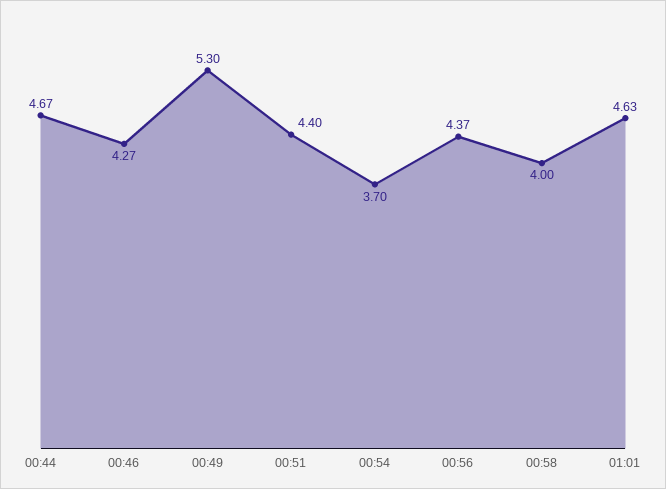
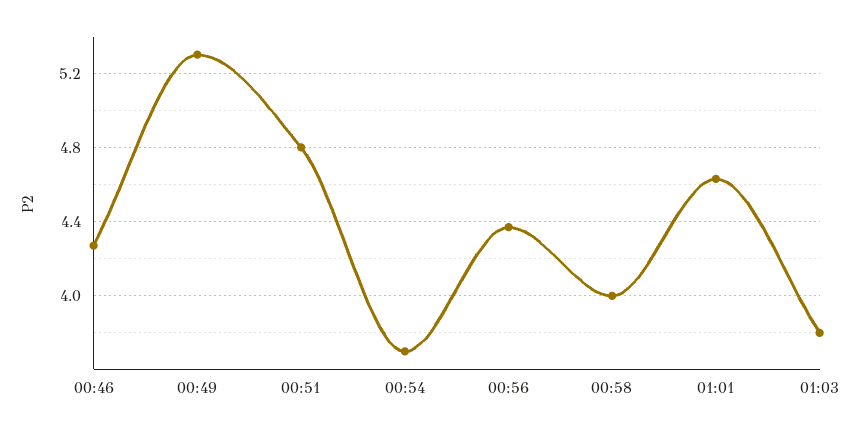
00:44: 4.67 -> none
00:51: 4.4 -> 4.8
01:03: none -> 3.8

